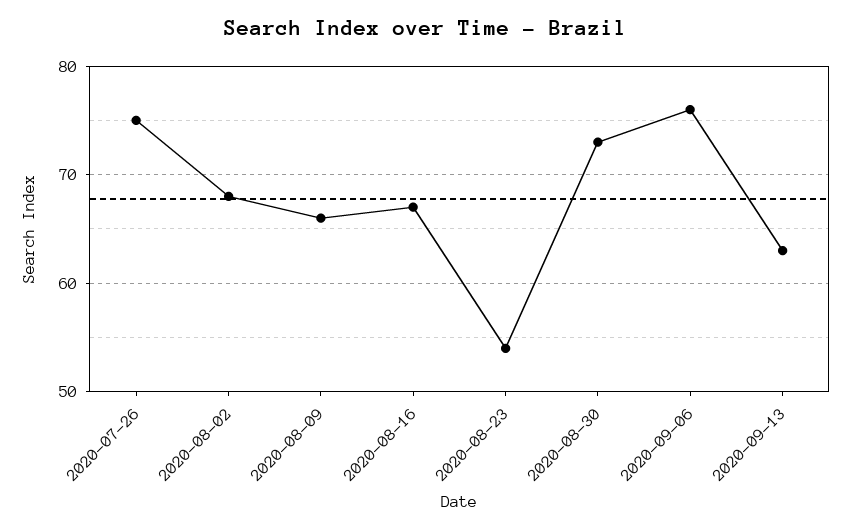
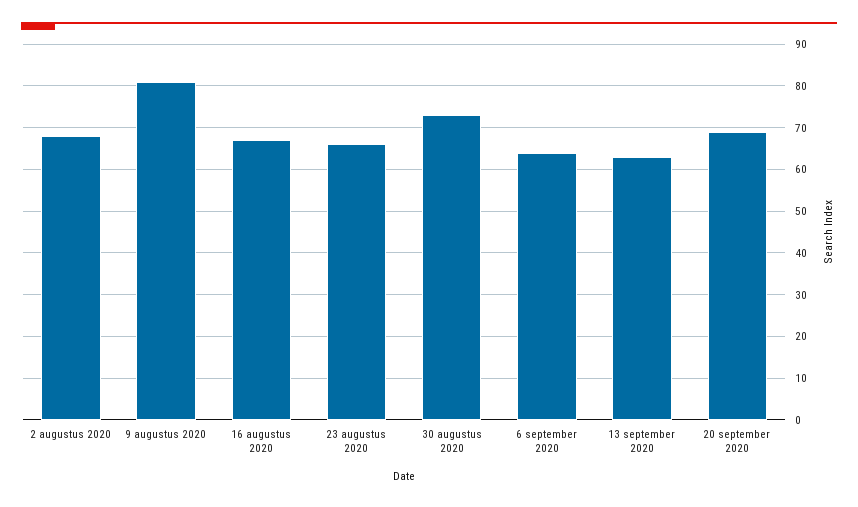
2020-07-26: 75 -> none
2020-08-09: 66 -> 80
2020-08-23: 54 -> 65
2020-09-06: 76 -> 65
20 september 2020: none -> 70

